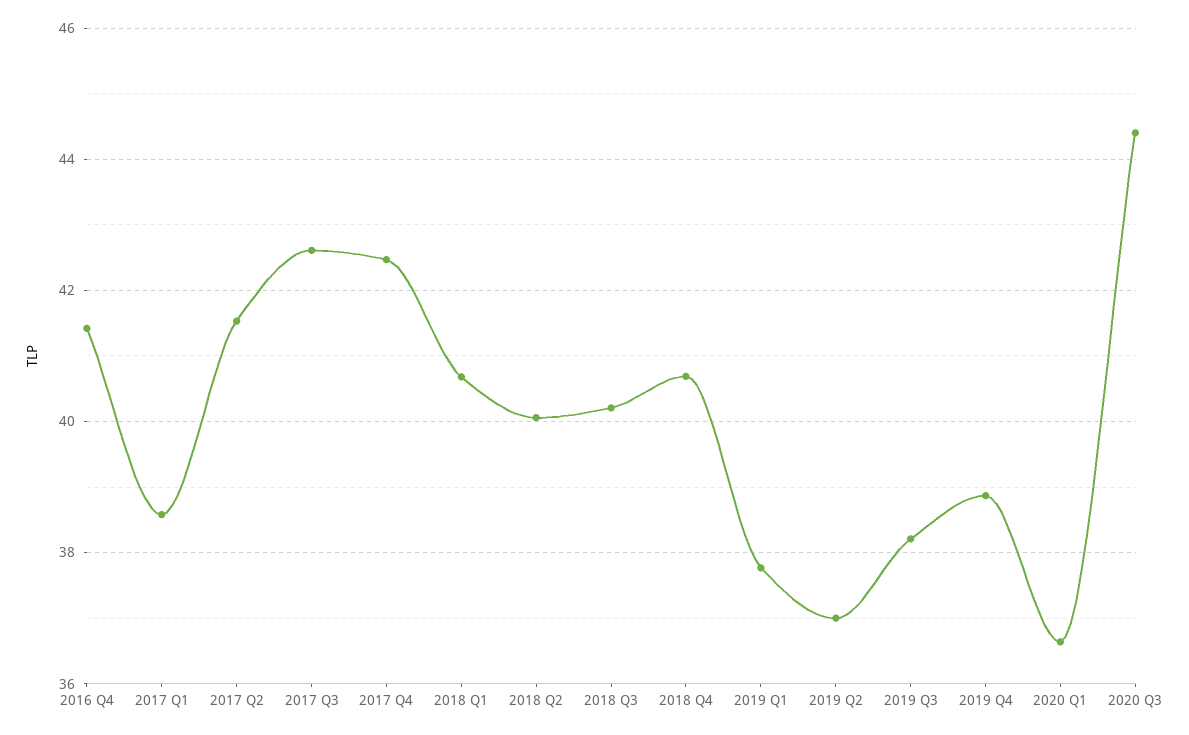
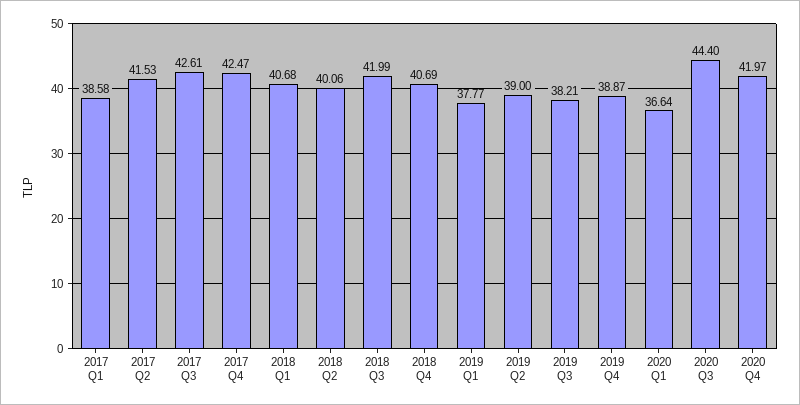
2016 Q4: 41.4 -> none
2018 Q3: 40.2 -> 41.99
2019 Q2: 37 -> 39
2020 Q4: none -> 41.97

